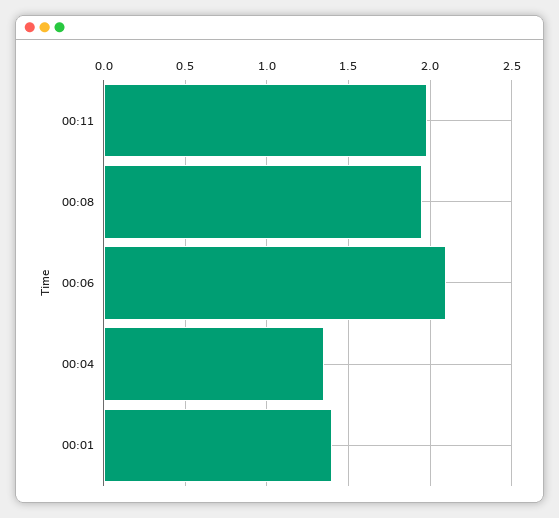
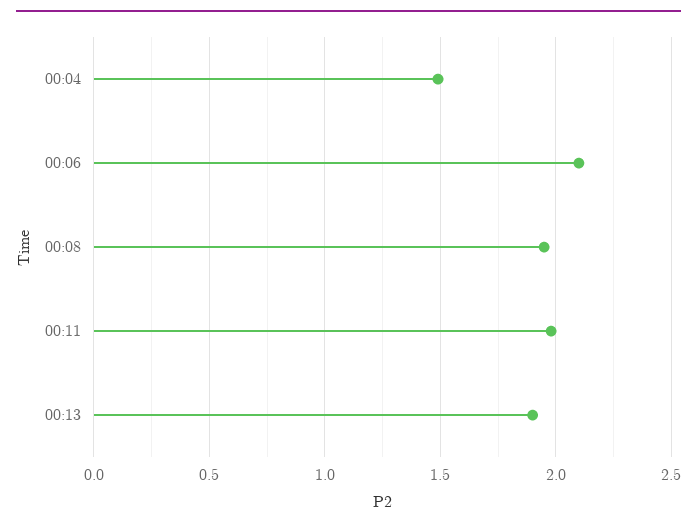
00:04: 1.35 -> 1.5
00:01: 1.4 -> none
00:13: none -> 1.9

